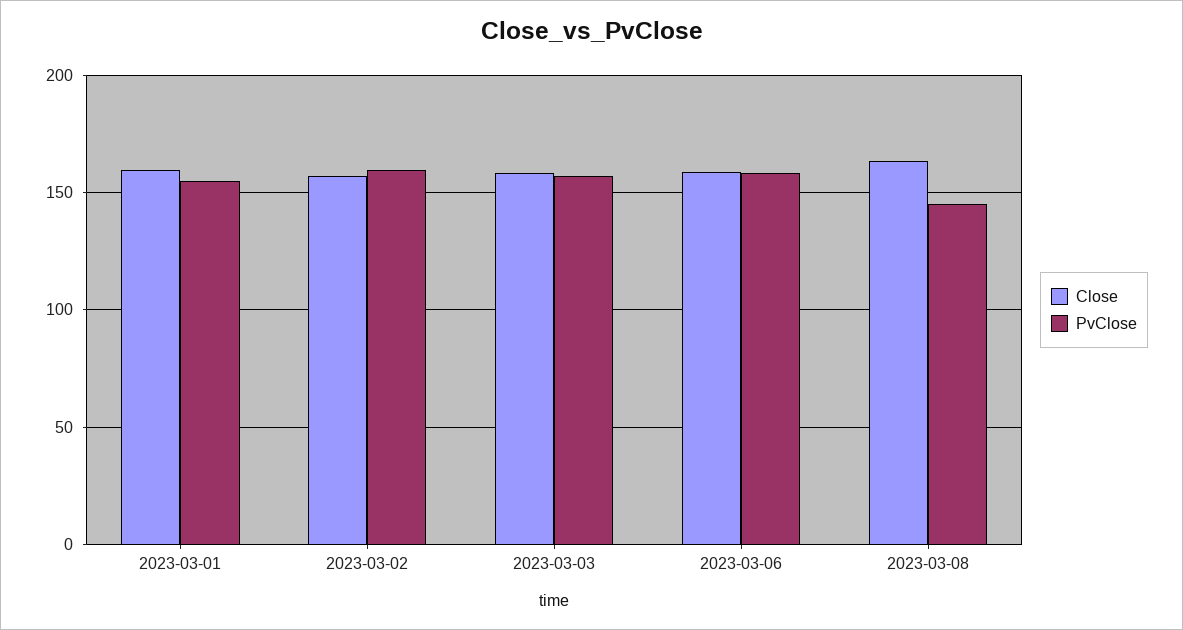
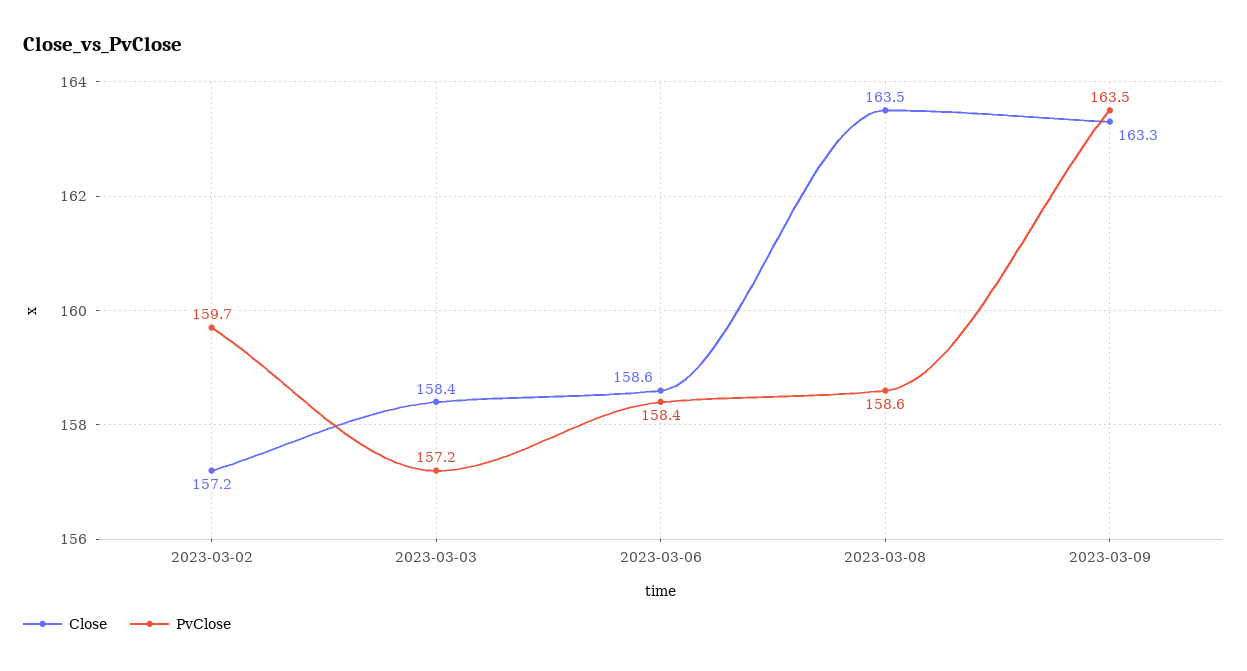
Close, 2023-03-01: 160 -> none
PvClose, 2023-03-01: 155 -> none
PvClose, 2023-03-08: 145 -> 158.6
Close, 2023-03-09: none -> 163.3
PvClose, 2023-03-09: none -> 163.5

